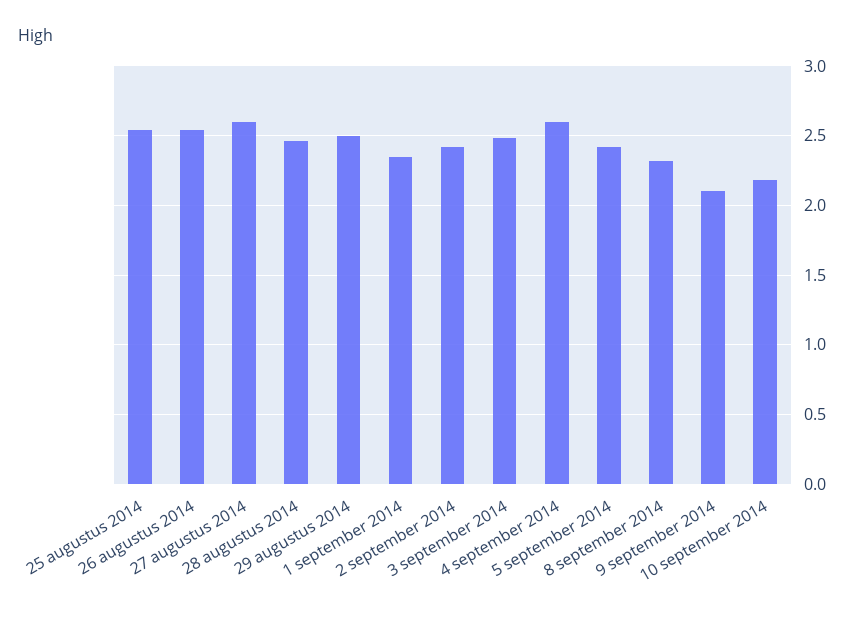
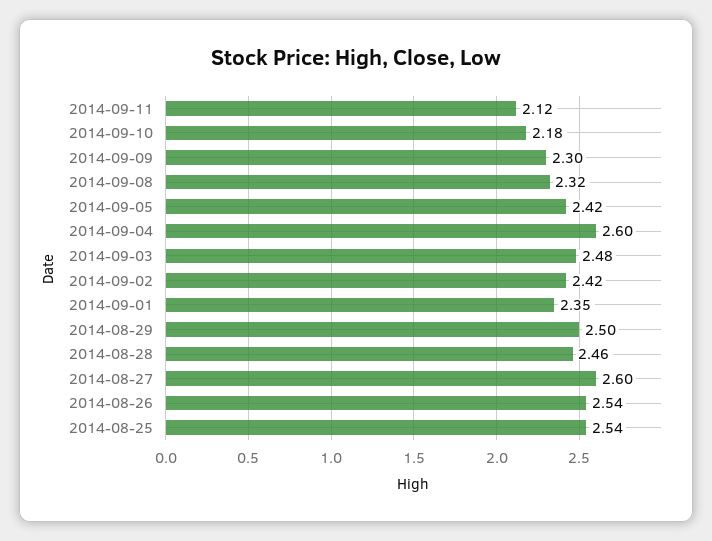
9 september 2014: 2.1 -> 2.3
2014-09-11: none -> 2.12

